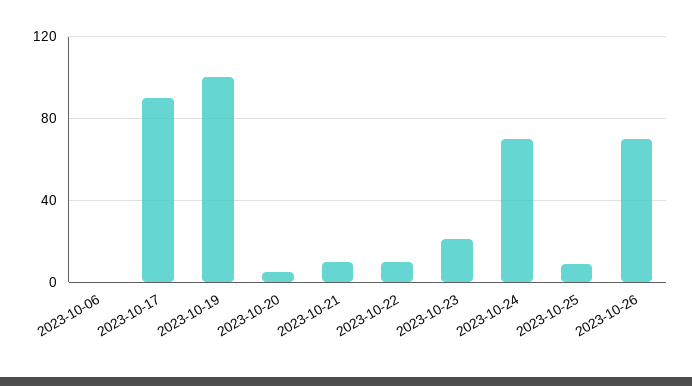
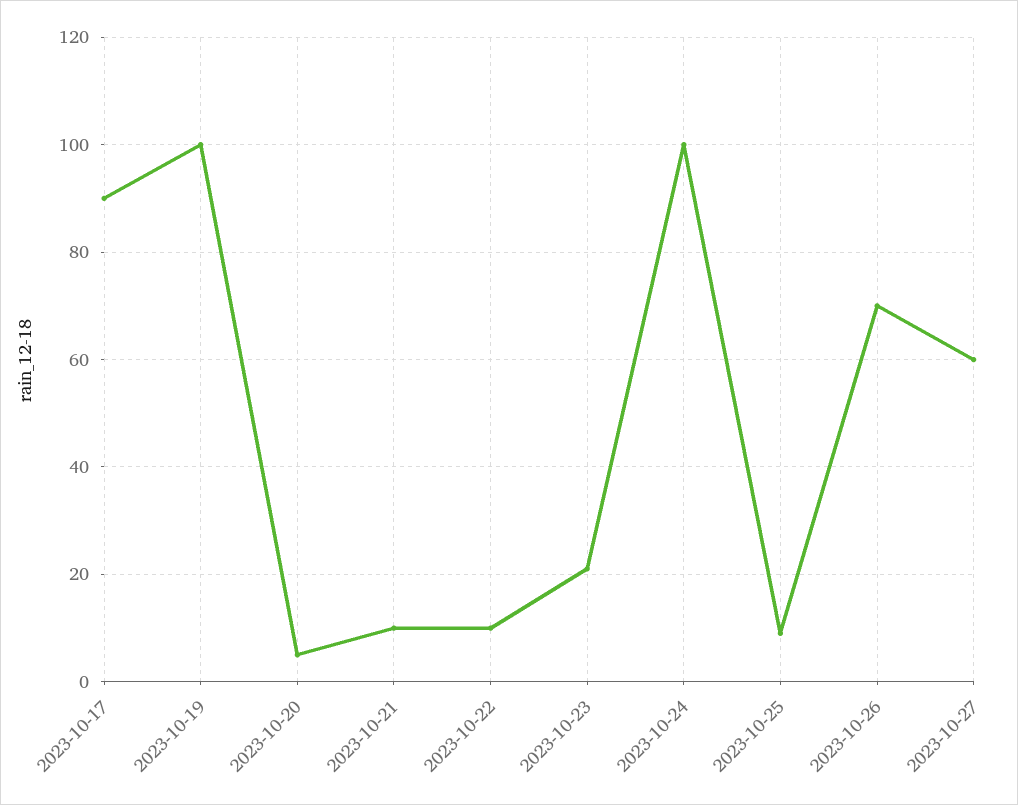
2023-10-06: 0 -> none
2023-10-24: 70 -> 100
2023-10-27: none -> 60

